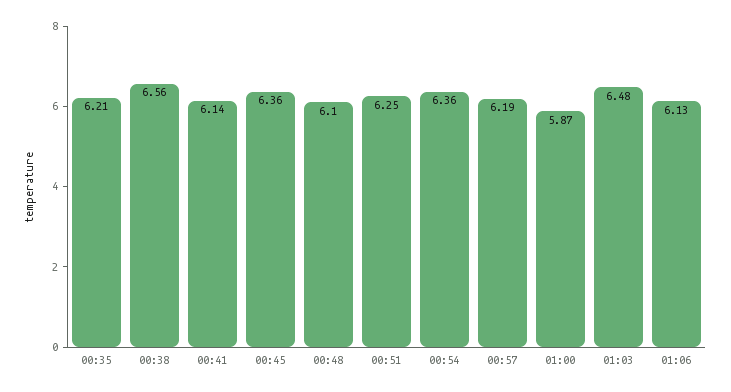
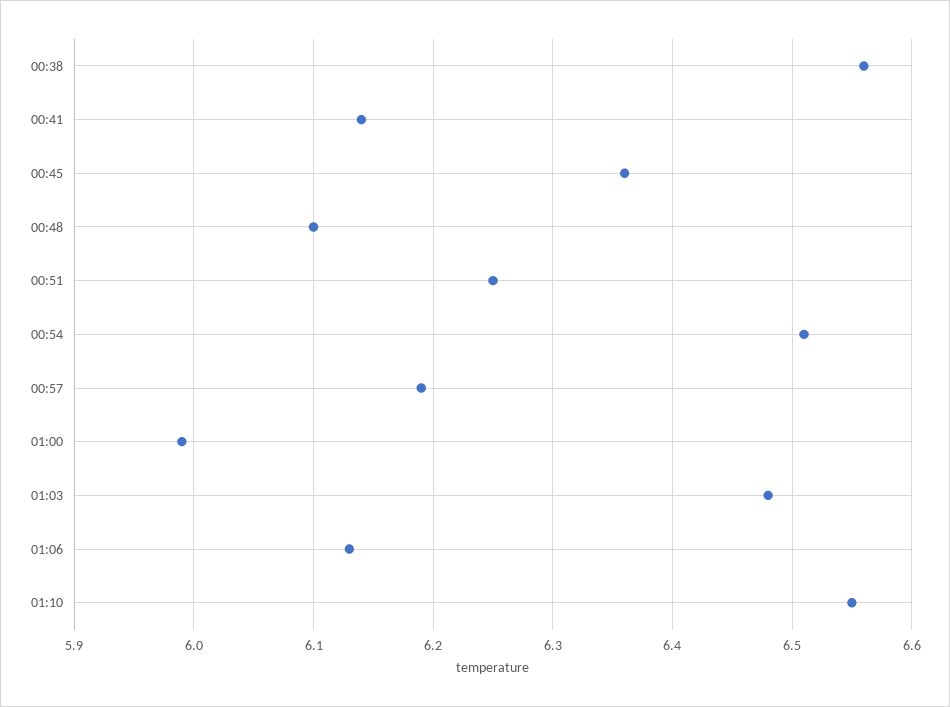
00:35: 6.21 -> none
00:54: 6.36 -> 6.51
01:00: 5.87 -> 5.99
01:10: none -> 6.55

